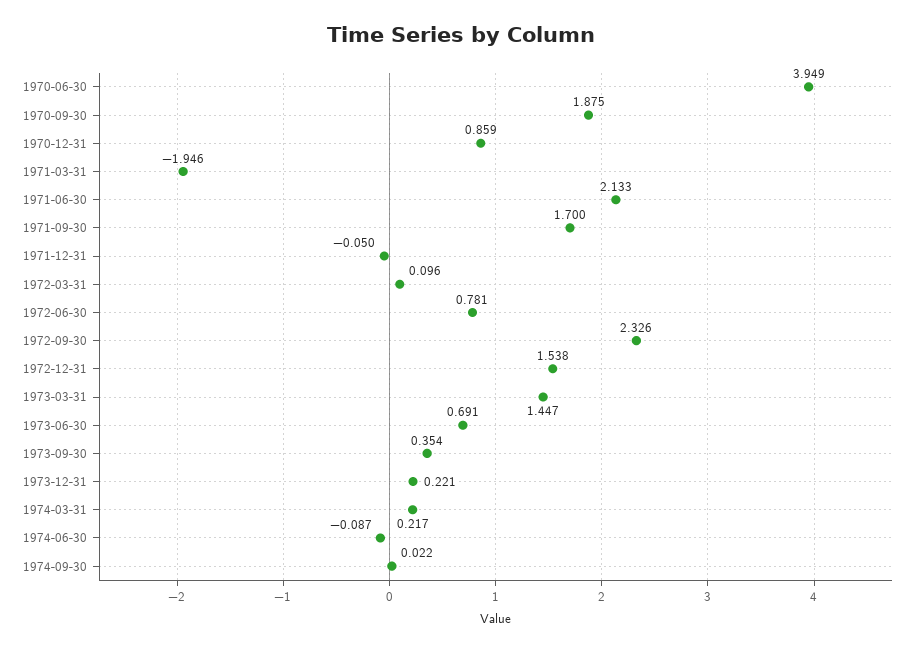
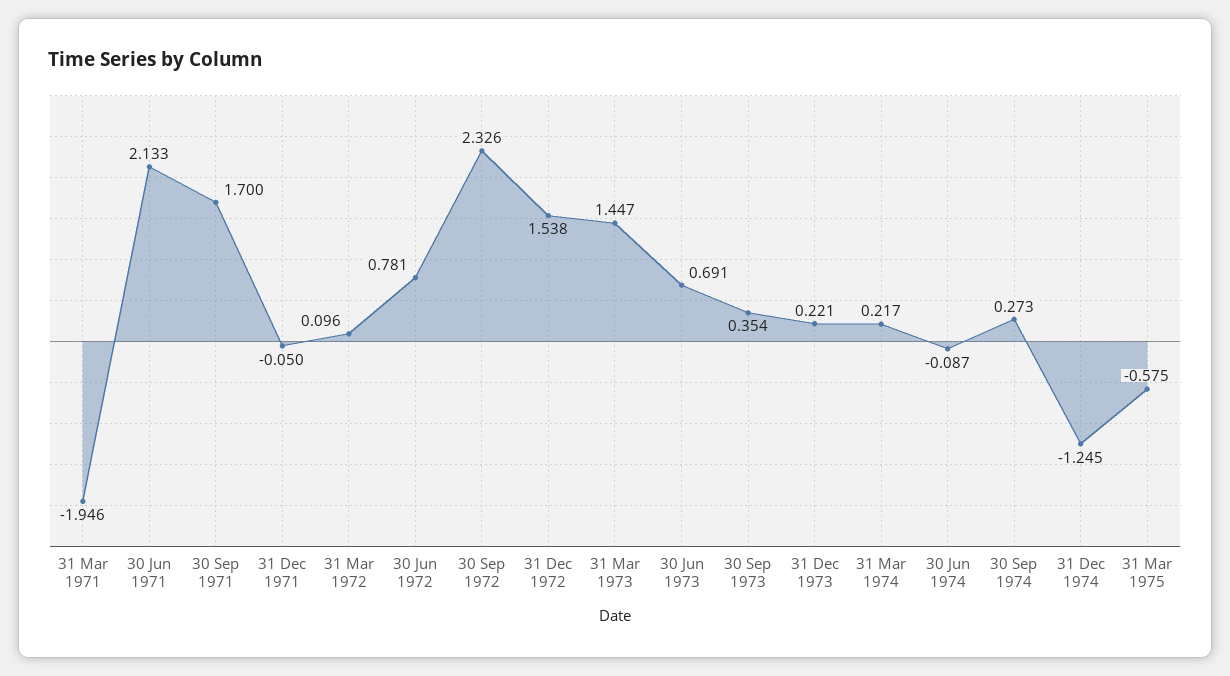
1970-06-30: 3.949 -> none
1970-09-30: 1.875 -> none
1970-12-31: 0.859 -> none
1974-09-30: 0.022 -> 0.273
31 Dec 1974: none -> -1.245
31 Mar 1975: none -> -0.575

